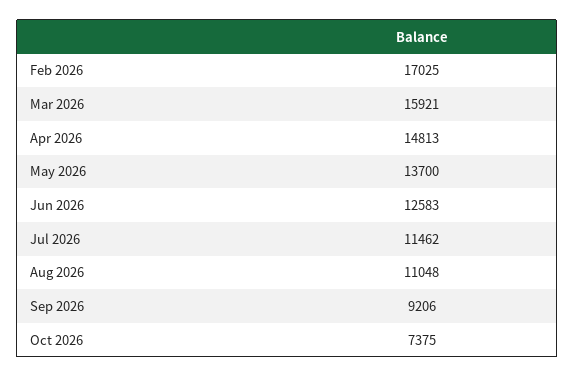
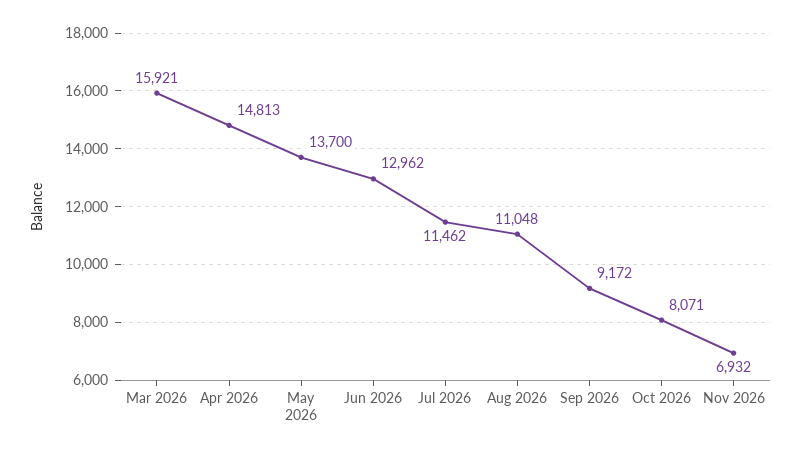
Feb 2026: 17025 -> none
Jun 2026: 12583 -> 12962
Sep 2026: 9206 -> 9172
Oct 2026: 7375 -> 8071
Nov 2026: none -> 6932

